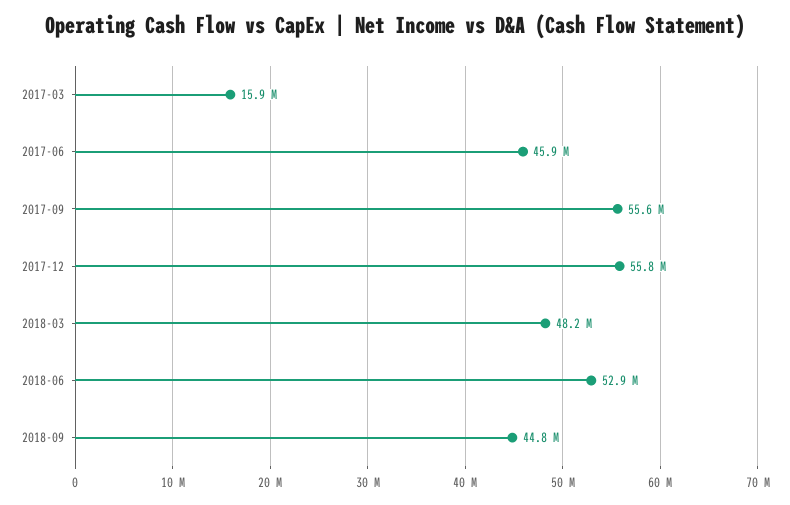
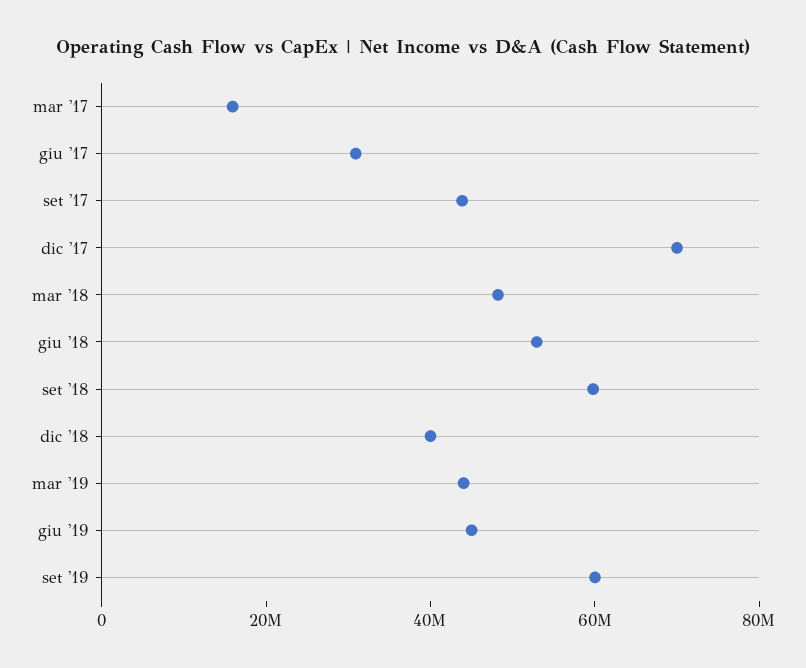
2017-06: 45900000 -> 30000000
2017-09: 55600000 -> 45000000
2017-12: 55800000 -> 70000000
2018-09: 44800000 -> 60000000
dic '18: none -> 40000000
mar '19: none -> 45000000
giu '19: none -> 45000000
set '19: none -> 60000000

